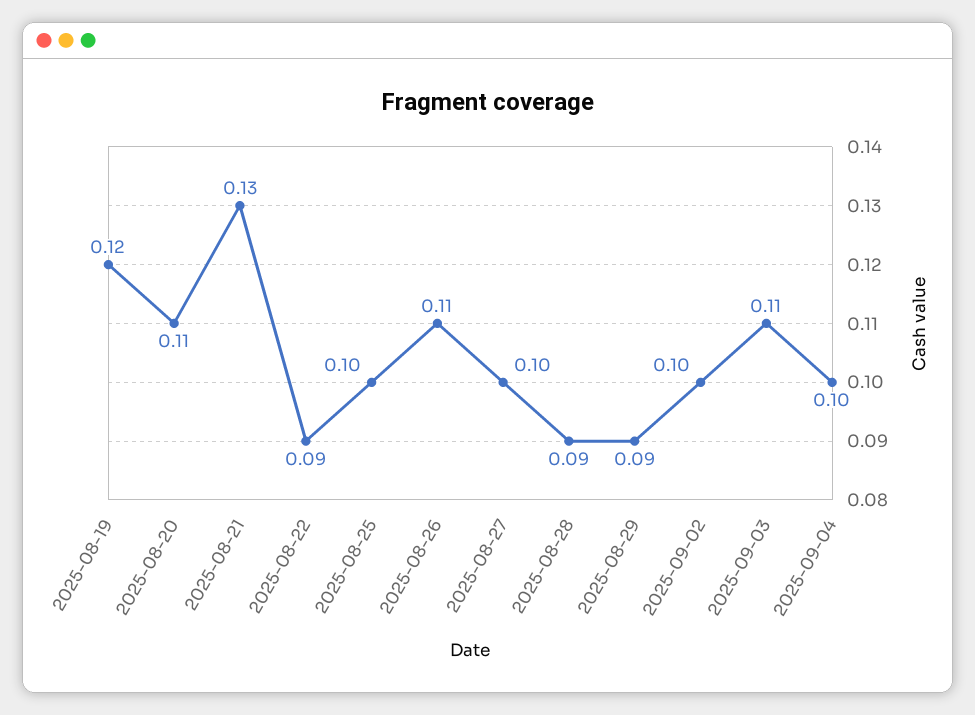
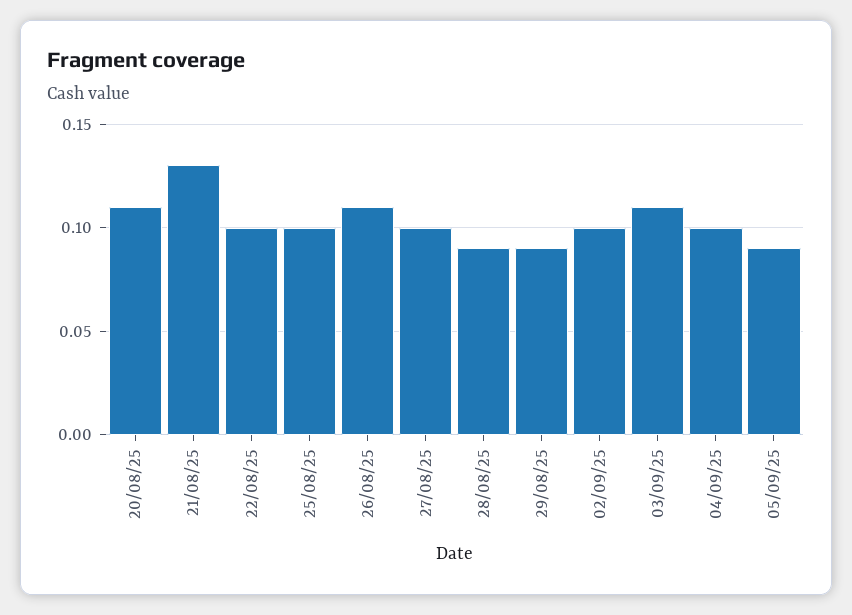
2025-08-19: 0.12 -> none
2025-08-22: 0.09 -> 0.1
05/09/25: none -> 0.09

